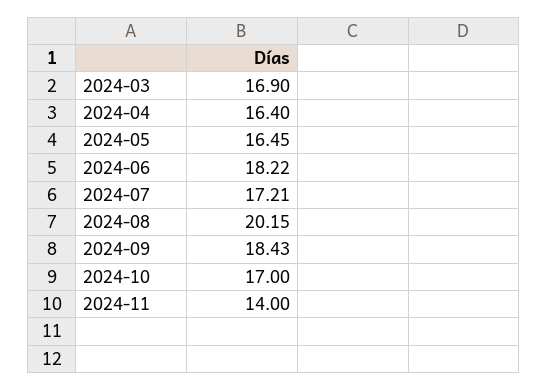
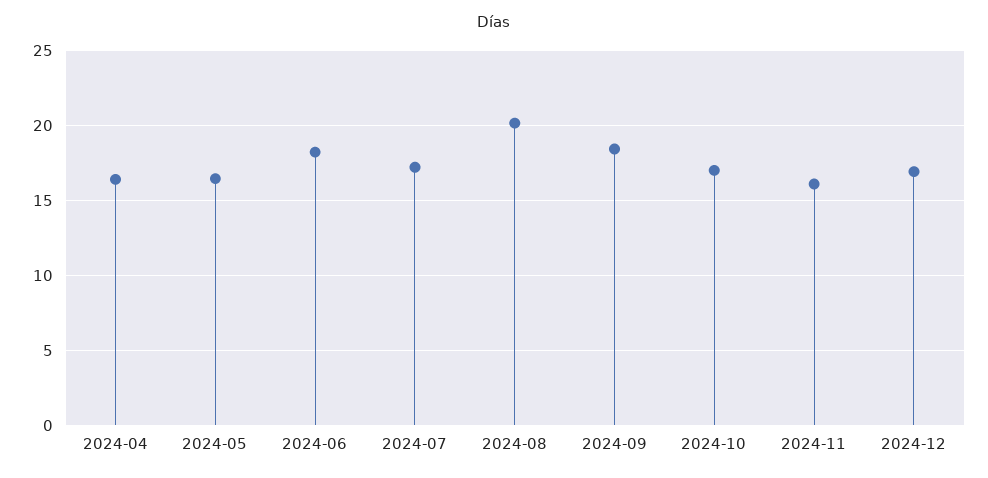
2024-03: 16.9 -> none
2024-11: 14 -> 16
2024-12: none -> 17

